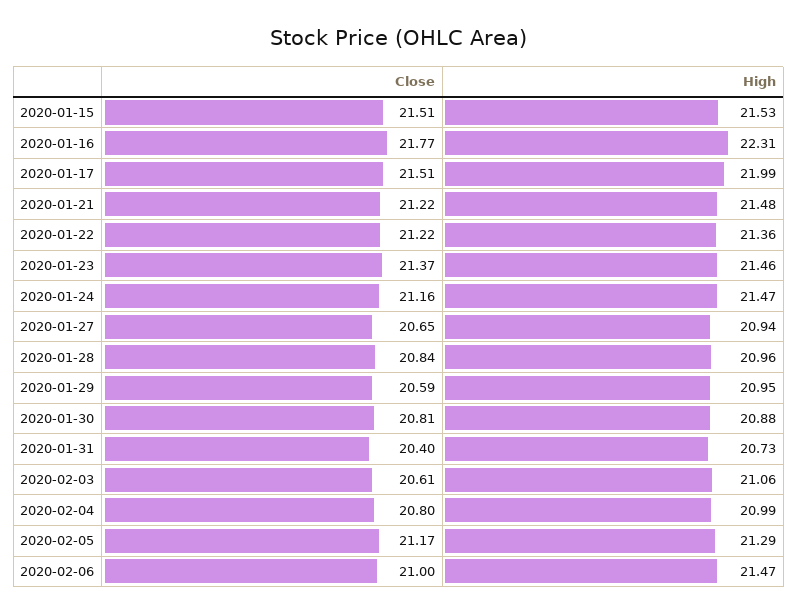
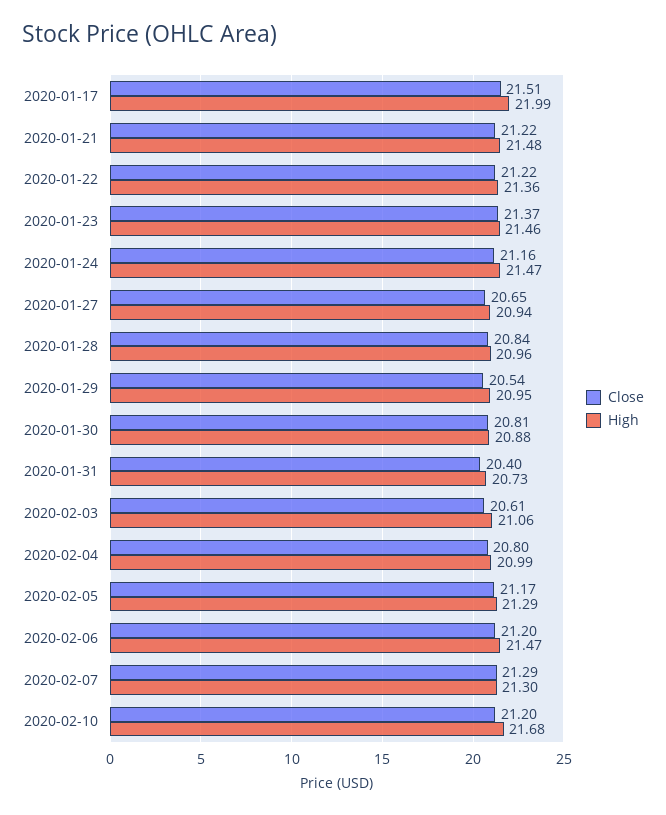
Close, 2020-01-15: 21.51 -> none
High, 2020-01-15: 21.53 -> none
Close, 2020-01-16: 21.77 -> none
High, 2020-01-16: 22.31 -> none
Close, 2020-01-29: 20.59 -> 20.54
Close, 2020-02-06: 21 -> 21.2
Close, 2020-02-07: none -> 21.29
High, 2020-02-07: none -> 21.3
Close, 2020-02-10: none -> 21.2
High, 2020-02-10: none -> 21.68

